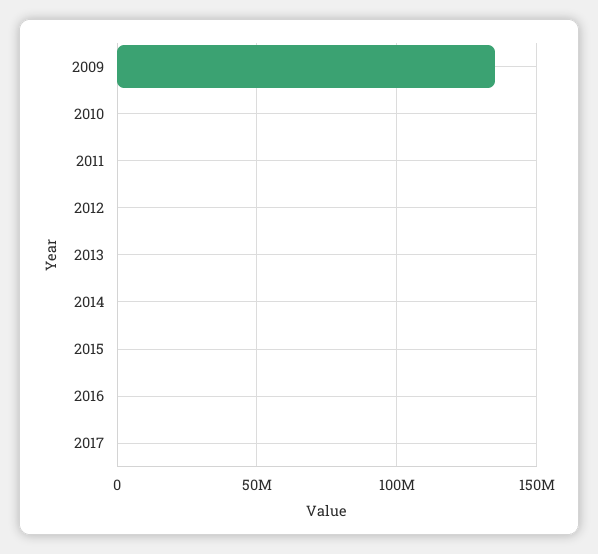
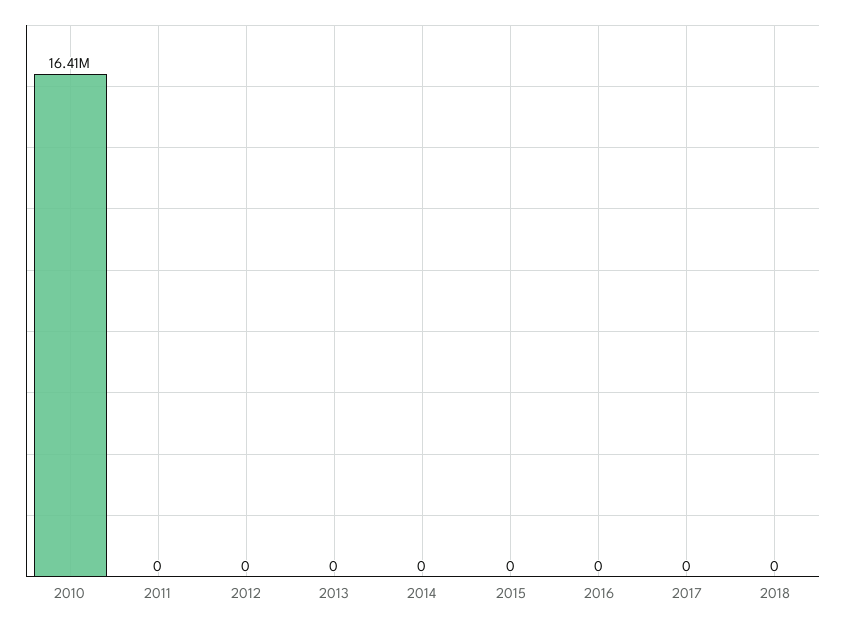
2009: 135000000 -> none
2010: 0 -> 16410000
2018: none -> 0

